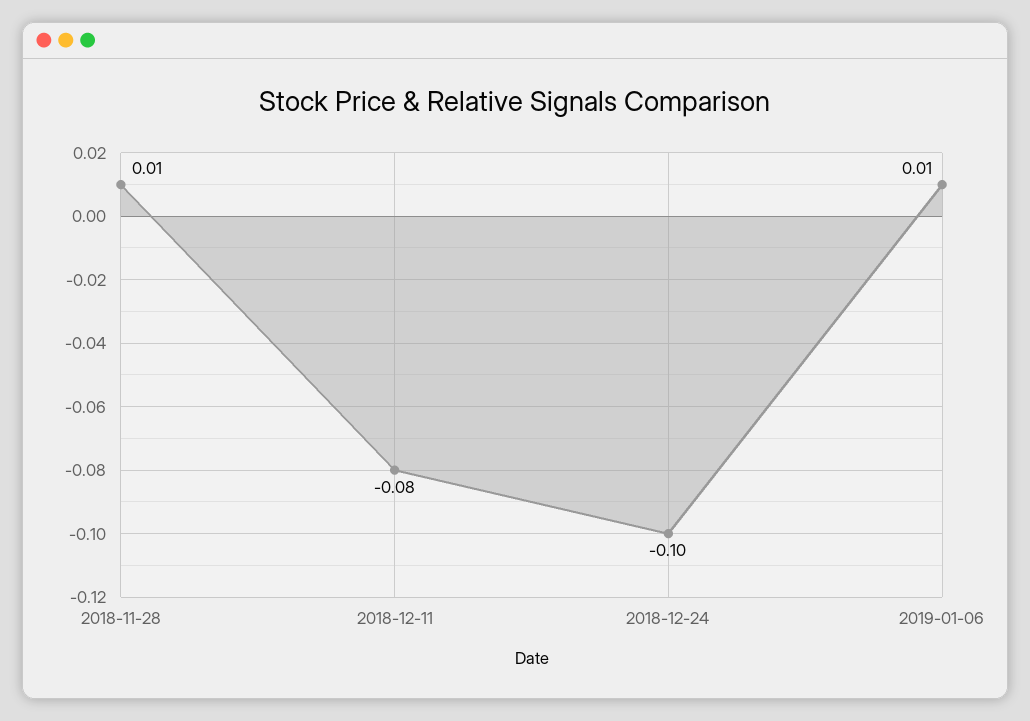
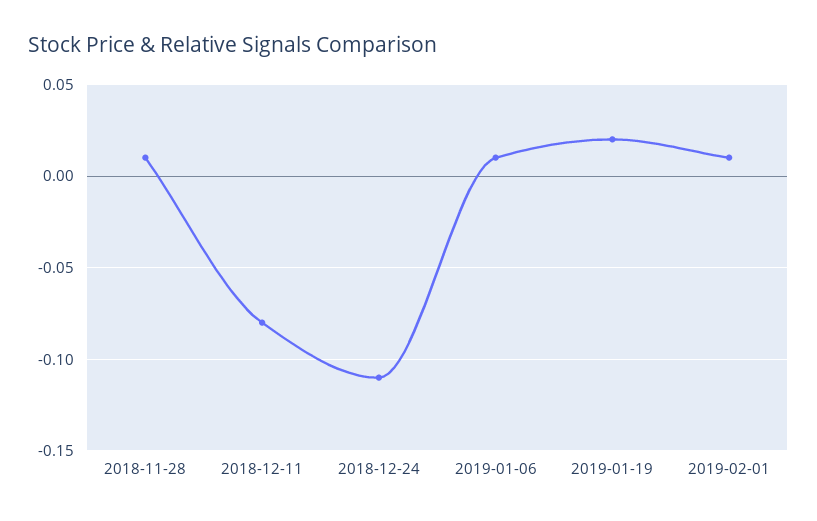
2018-12-24: -0.1 -> -0.11
2019-01-19: none -> 0.02
2019-02-01: none -> 0.01

